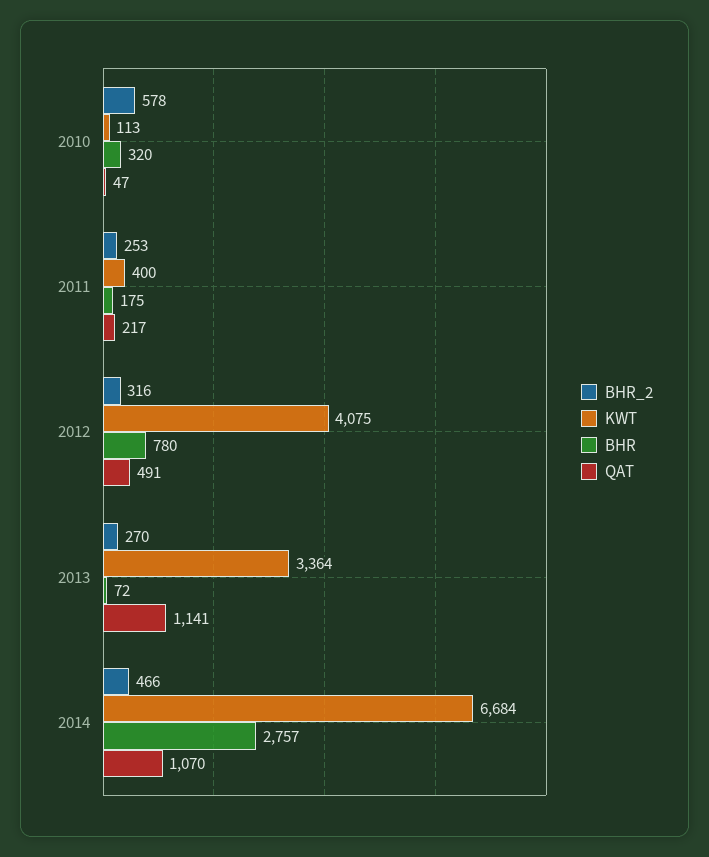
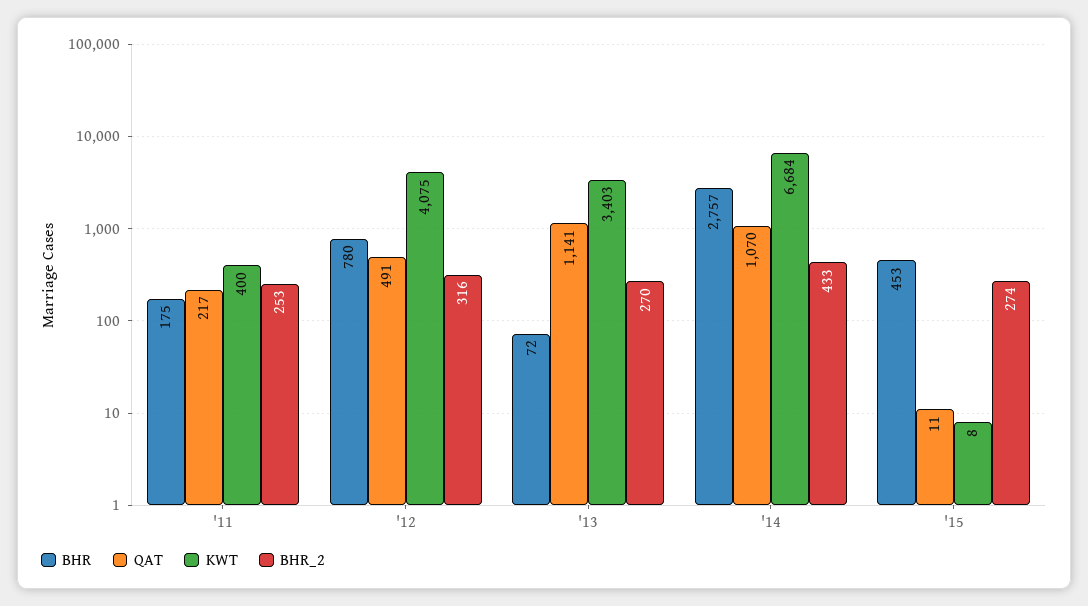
BHR_2, 2010: 578 -> none
KWT, 2010: 113 -> none
BHR, 2010: 320 -> none
QAT, 2010: 47 -> none
KWT, 2013: 3364 -> 3403
BHR_2, 2014: 466 -> 433
BHR, '15: none -> 453
QAT, '15: none -> 11
KWT, '15: none -> 8
BHR_2, '15: none -> 274

